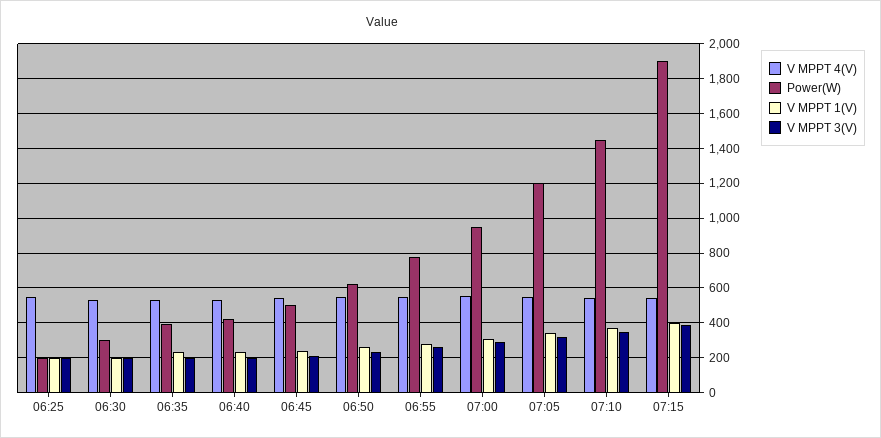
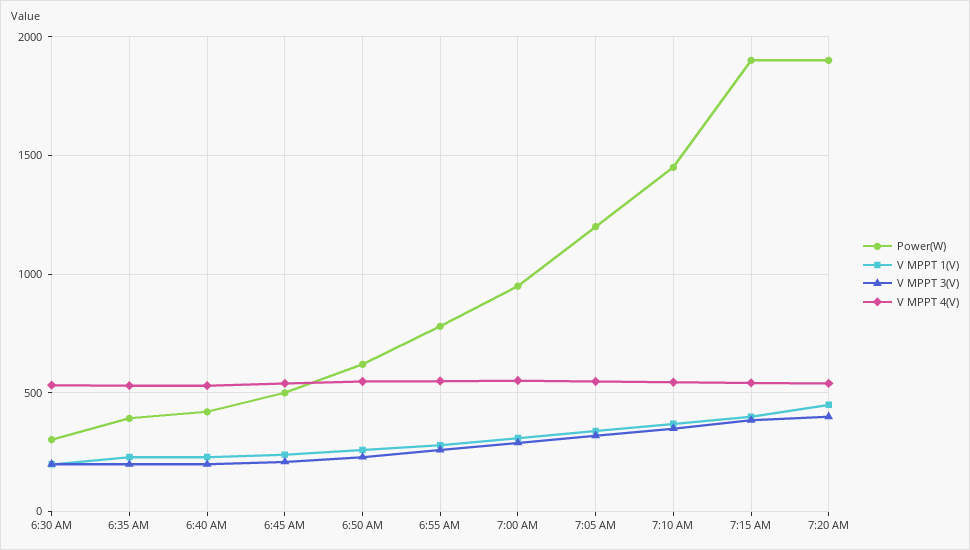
V MPPT 4(V), 06:25: 550 -> none
Power(W), 06:25: 200 -> none
V MPPT 1(V), 06:25: 200 -> none
V MPPT 3(V), 06:25: 200 -> none
Power(W), 7:20 AM: none -> 1900
V MPPT 1(V), 7:20 AM: none -> 450
V MPPT 3(V), 7:20 AM: none -> 400
V MPPT 4(V), 7:20 AM: none -> 550

